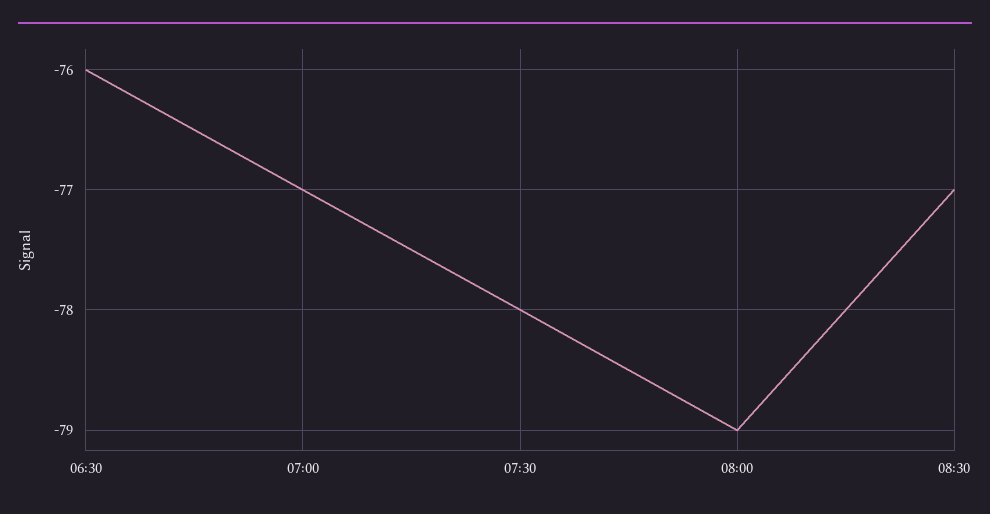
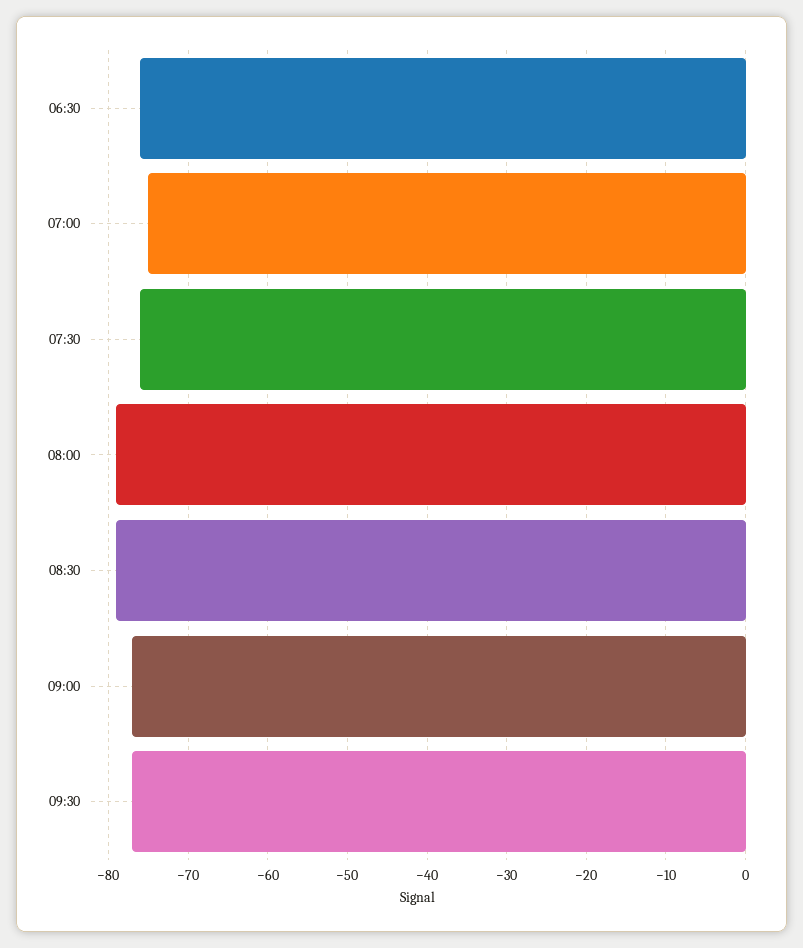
07:00: -77 -> -75
07:30: -78 -> -76
08:30: -77 -> -79
09:00: none -> -77
09:30: none -> -77

